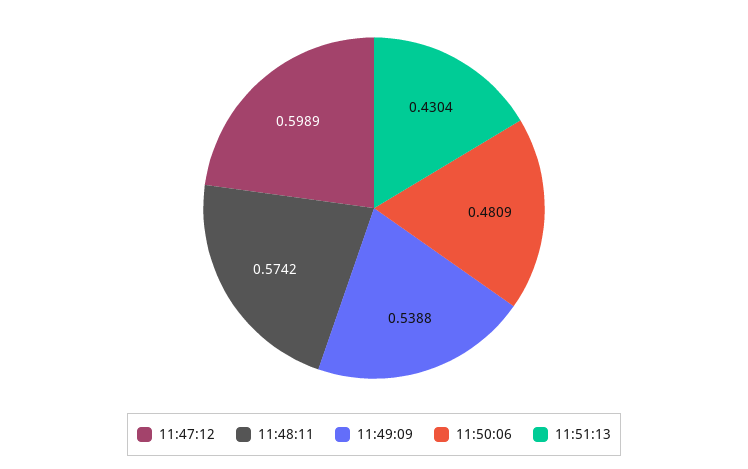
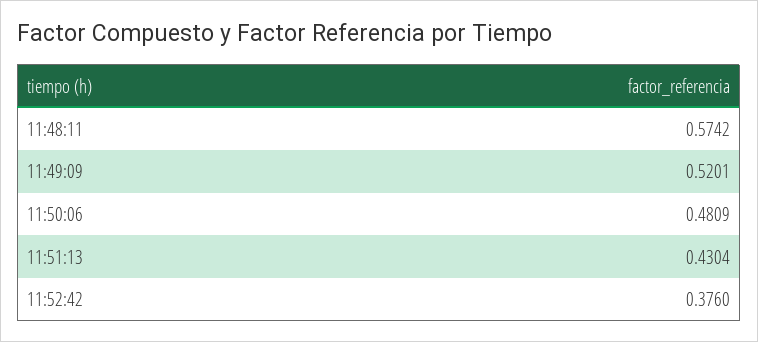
11:47:12: 0.5989 -> none
11:49:09: 0.5388 -> 0.5201
11:52:42: none -> 0.376

